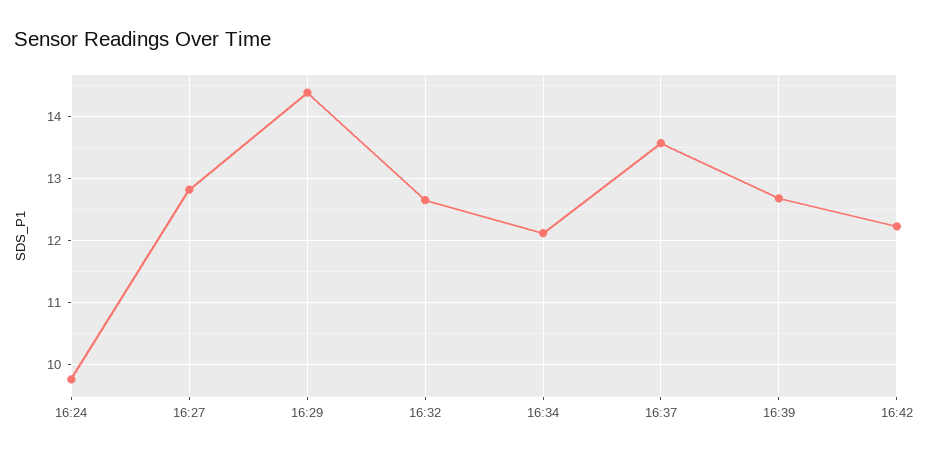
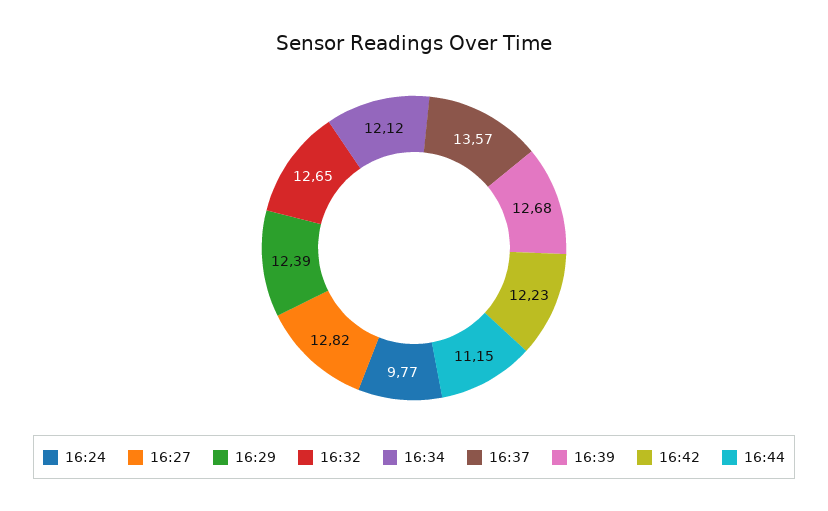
16:29: 14.4 -> 12.39
16:44: none -> 11.15

